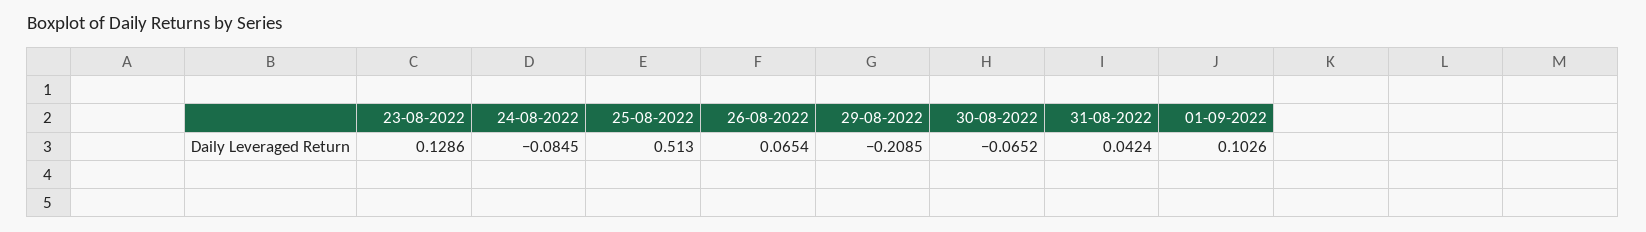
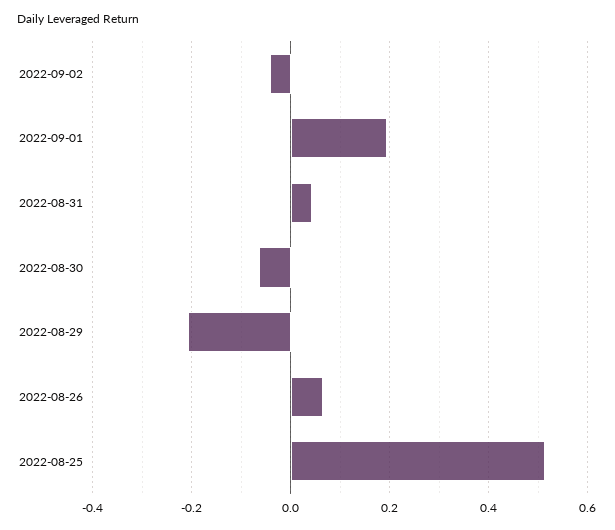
23-08-2022: 0.1286 -> none
24-08-2022: -0.0845 -> none
01-09-2022: 0.1026 -> 0.2
2022-09-02: none -> -0.04

